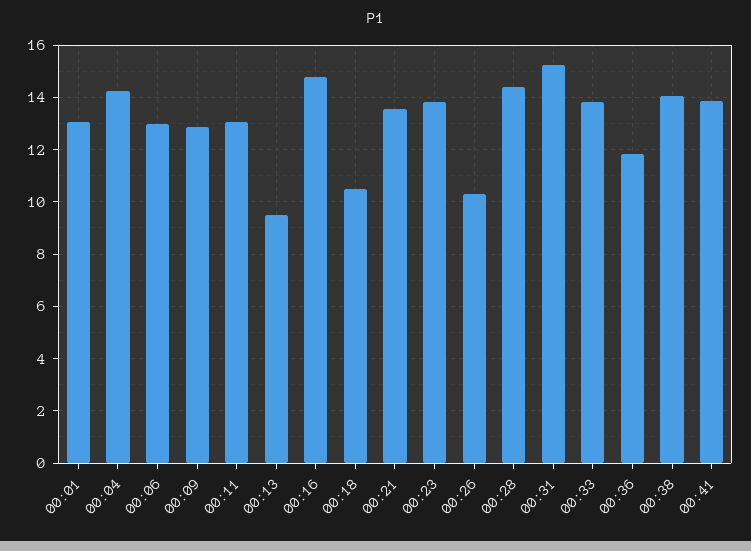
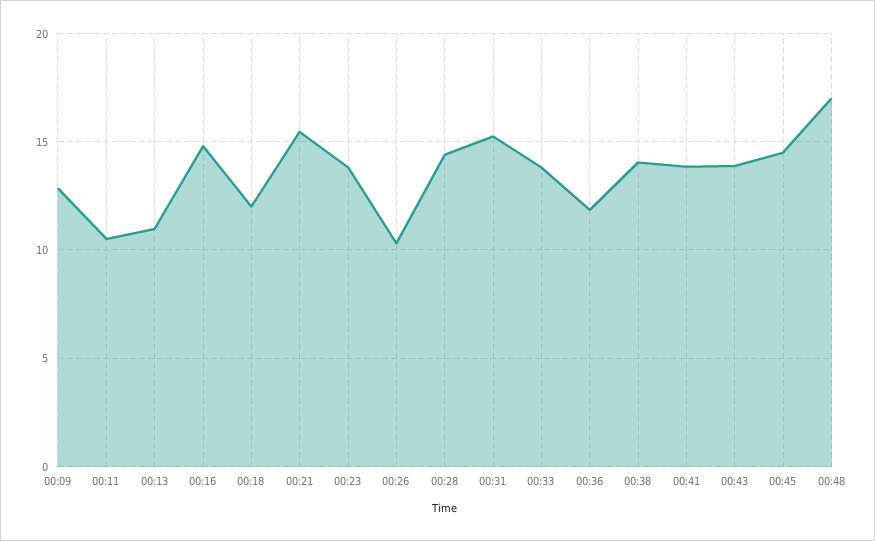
00:01: 13 -> none
00:04: 14.25 -> none
00:06: 13 -> none
00:11: 13 -> 10.5
00:13: 9.5 -> 11
00:18: 10.5 -> 12
00:21: 13.5 -> 15.5
00:43: none -> 14
00:45: none -> 14.5
00:48: none -> 17

